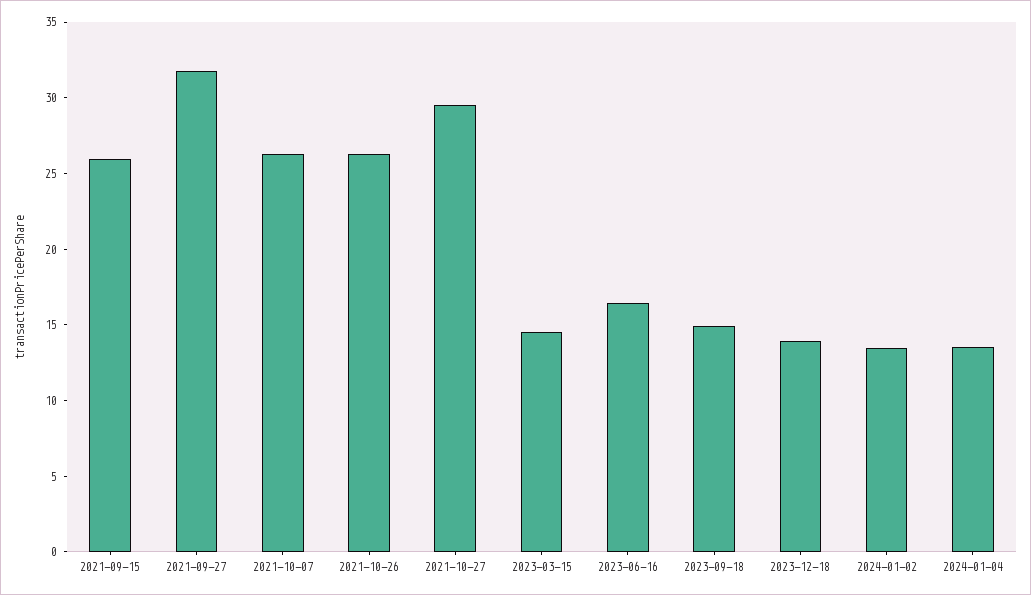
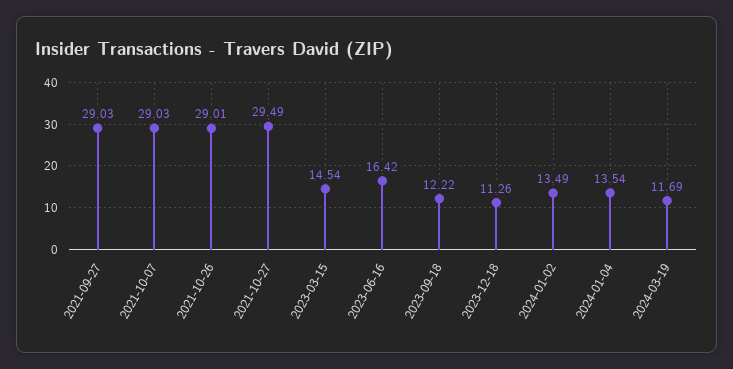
2021-09-15: 26 -> none
2021-09-27: 32 -> 29.03
2021-10-07: 26 -> 29.03
2021-10-26: 26 -> 29.01
2023-09-18: 15 -> 12.22
2023-12-18: 14 -> 11.26
2024-03-19: none -> 11.69

